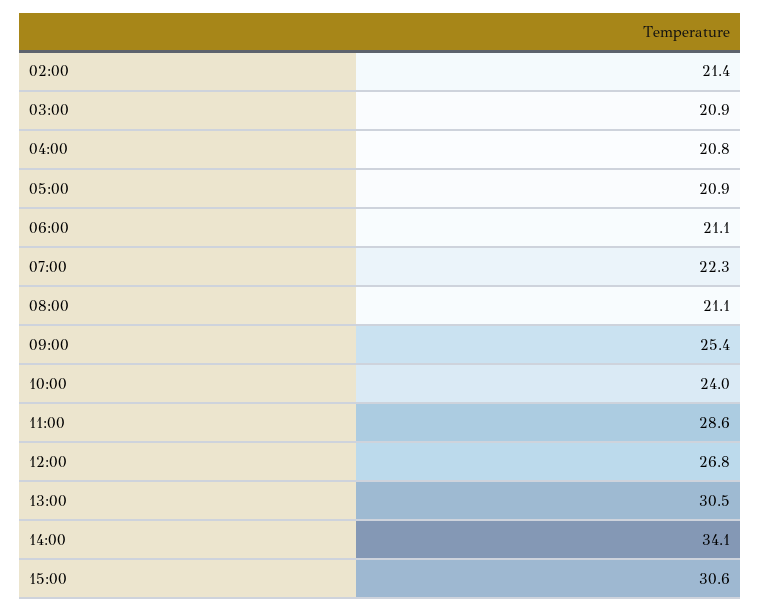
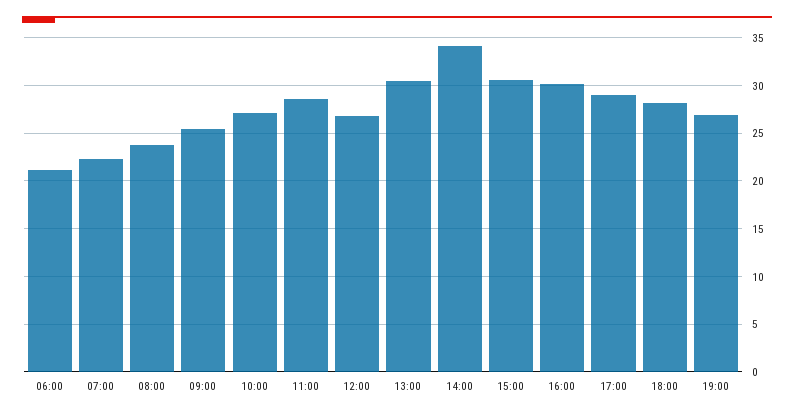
02:00: 21.4 -> none
03:00: 20.9 -> none
04:00: 20.8 -> none
05:00: 20.9 -> none
08:00: 21.1 -> 24
10:00: 24 -> 27
16:00: none -> 30
17:00: none -> 29
18:00: none -> 28
19:00: none -> 27

